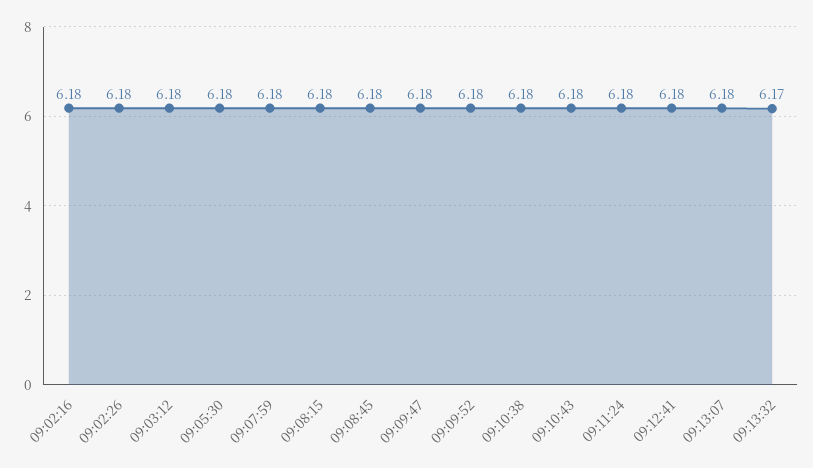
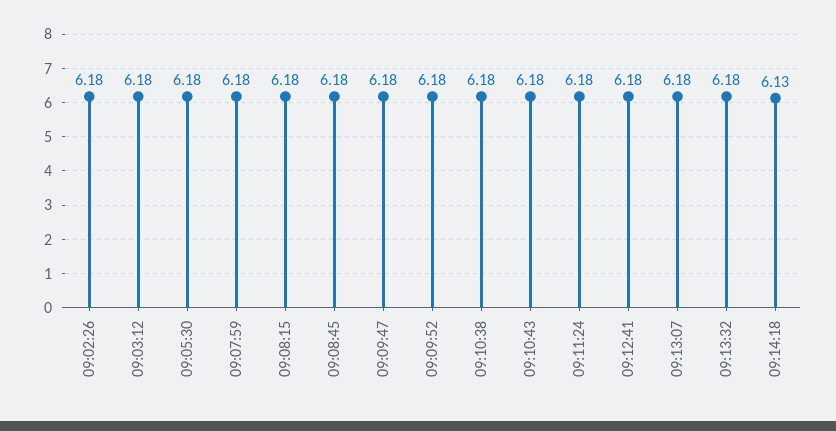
09:02:16: 6.18 -> none
09:13:32: 6.17 -> 6.18
09:14:18: none -> 6.13

